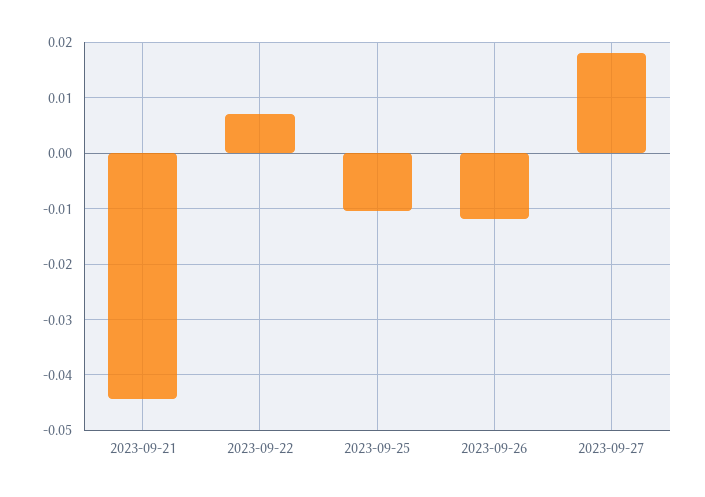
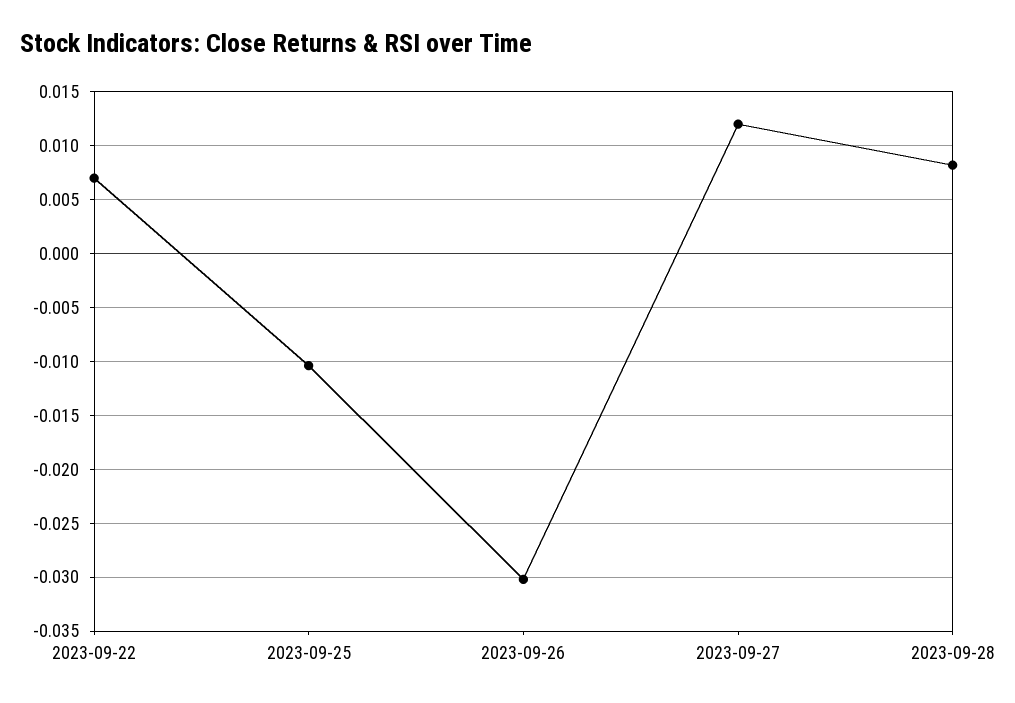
2023-09-21: -0.044 -> none
2023-09-26: -0.012 -> -0.03
2023-09-27: 0.018 -> 0.012
2023-09-28: none -> 0.008

